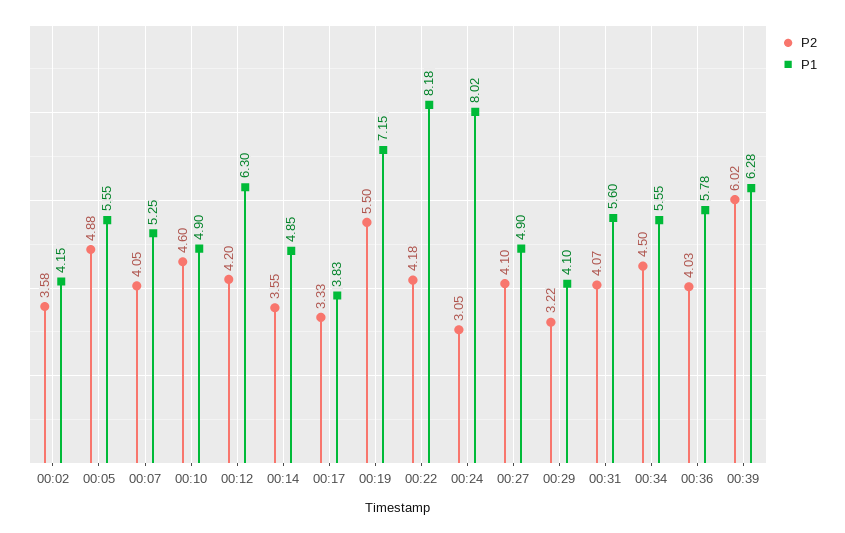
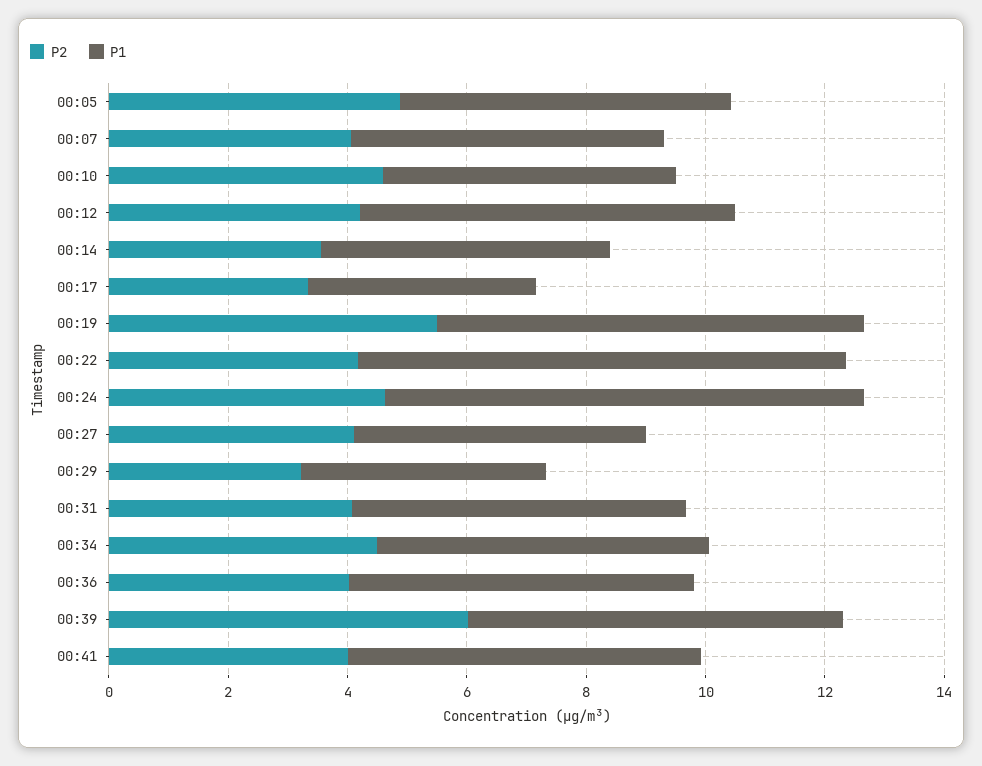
P2, 00:02: 3.58 -> none
P1, 00:02: 4.15 -> none
P2, 00:24: 3.05 -> 4.5
P2, 00:41: none -> 4
P1, 00:41: none -> 6

